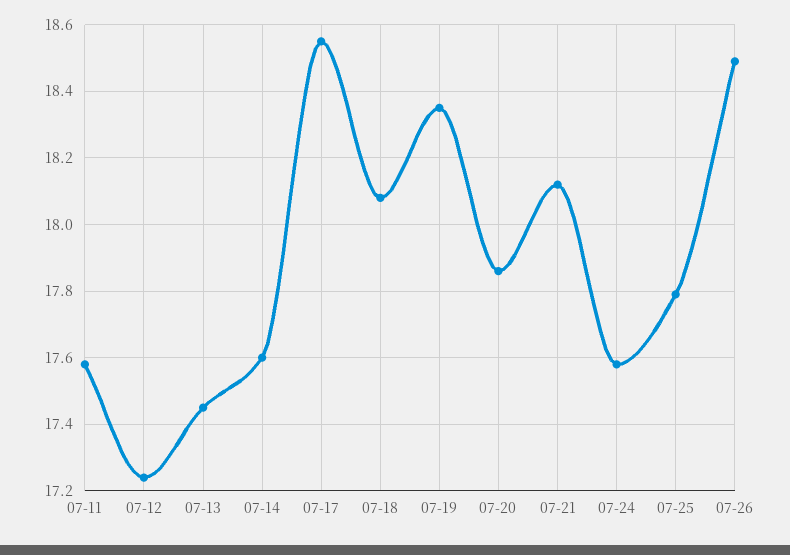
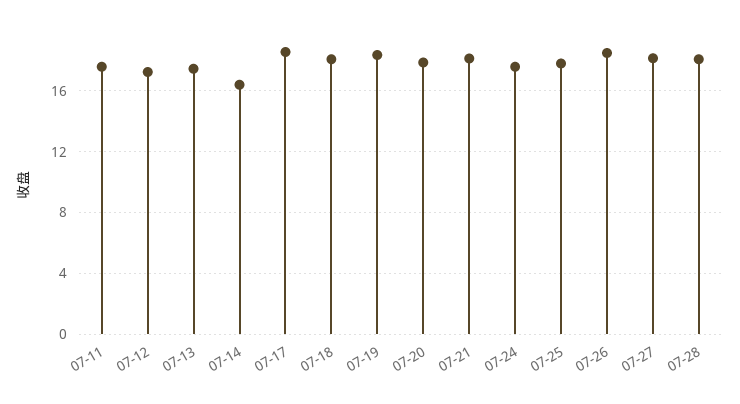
07-14: 17.6 -> 16.5
07-27: none -> 18
07-28: none -> 18

